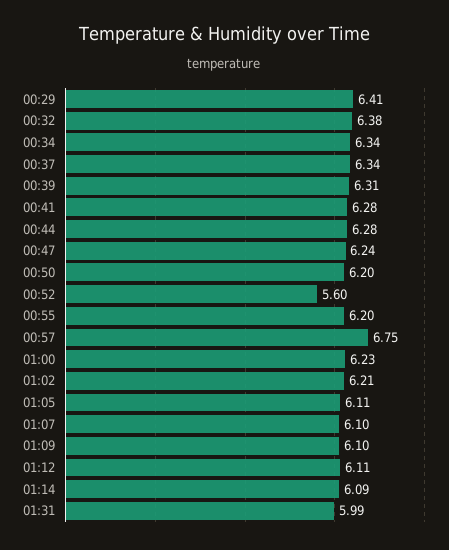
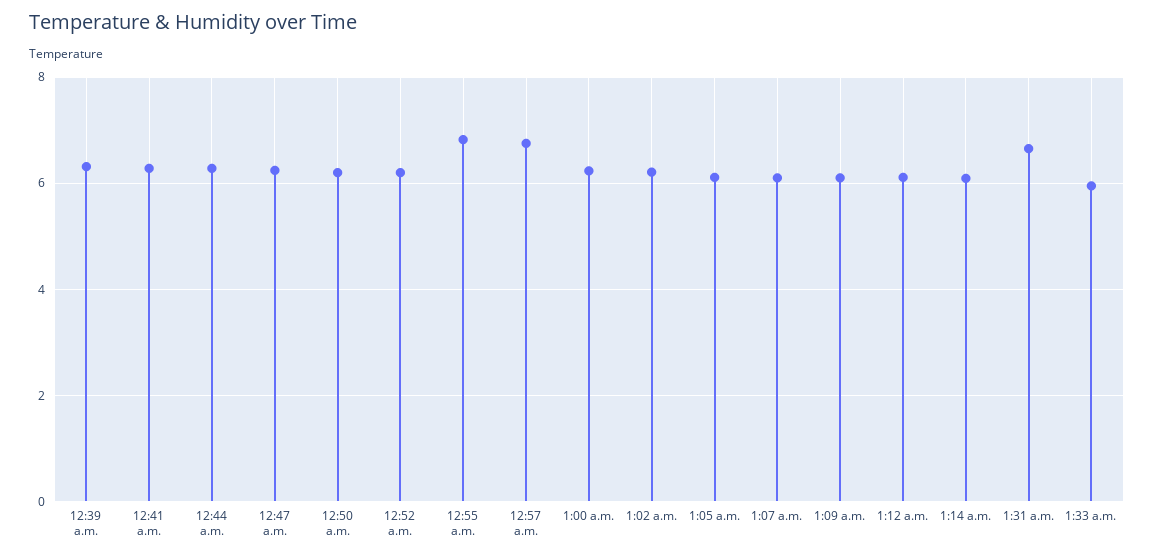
00:29: 6.41 -> none
00:32: 6.38 -> none
00:34: 6.34 -> none
00:37: 6.34 -> none
00:52: 5.6 -> 6.2
00:55: 6.2 -> 6.8
01:31: 5.99 -> 6.6
1:33 a.m.: none -> 6

